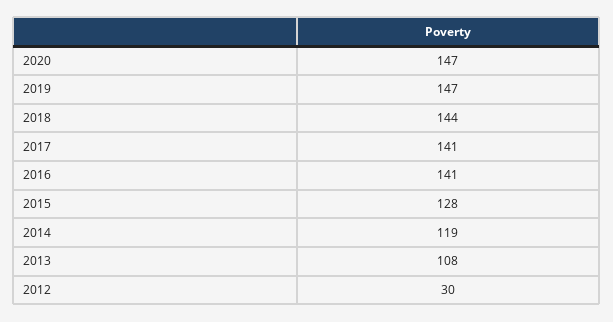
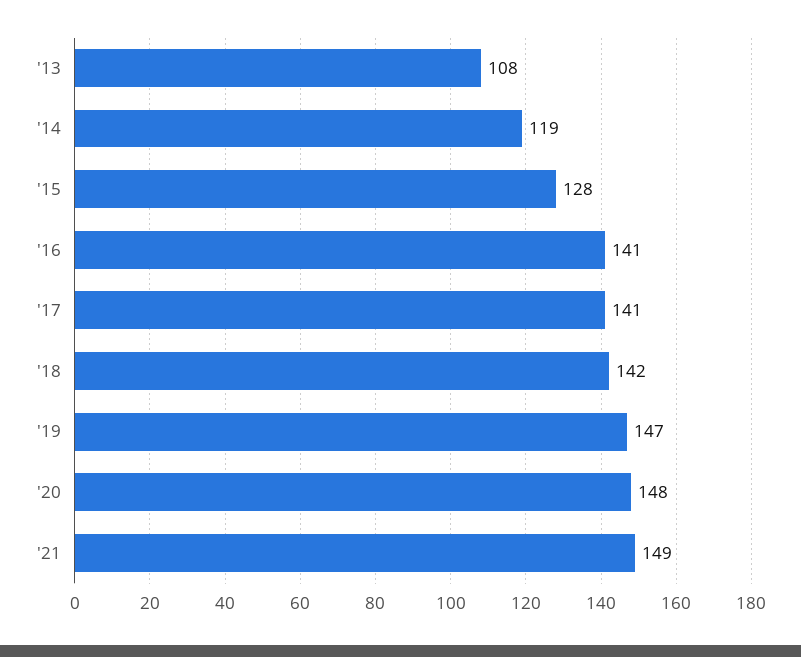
2020: 147 -> 148
2018: 144 -> 142
2012: 30 -> none
'21: none -> 149

